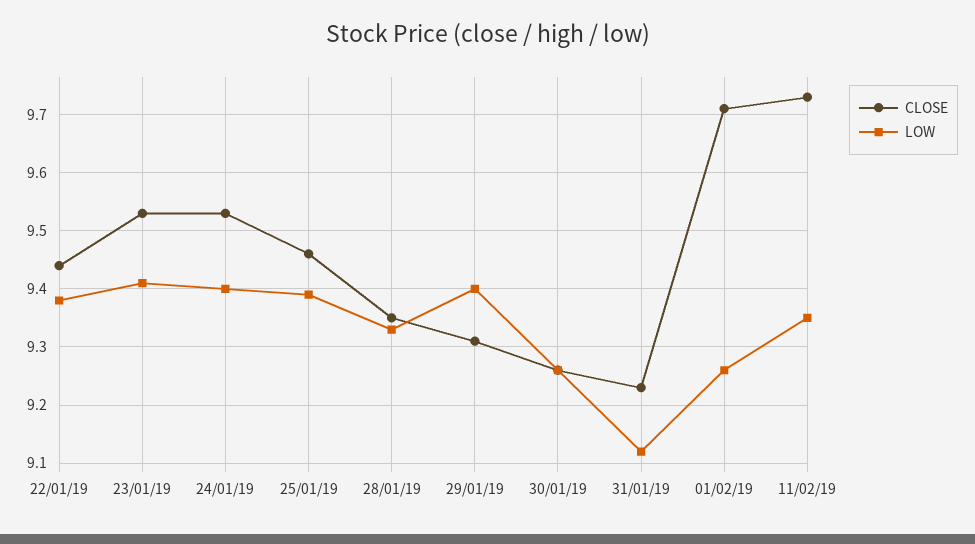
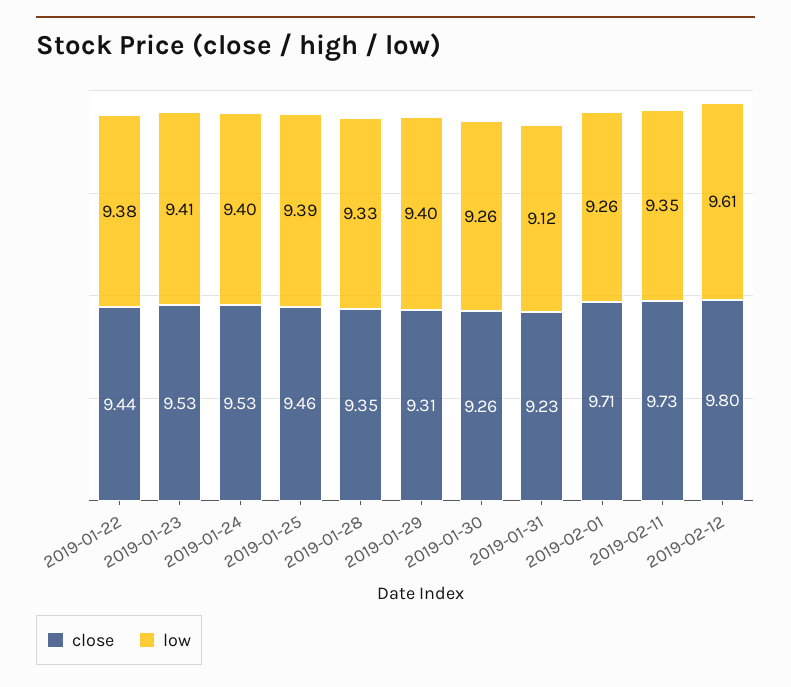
CLOSE, 2019-02-12: none -> 9.8
LOW, 2019-02-12: none -> 9.61

